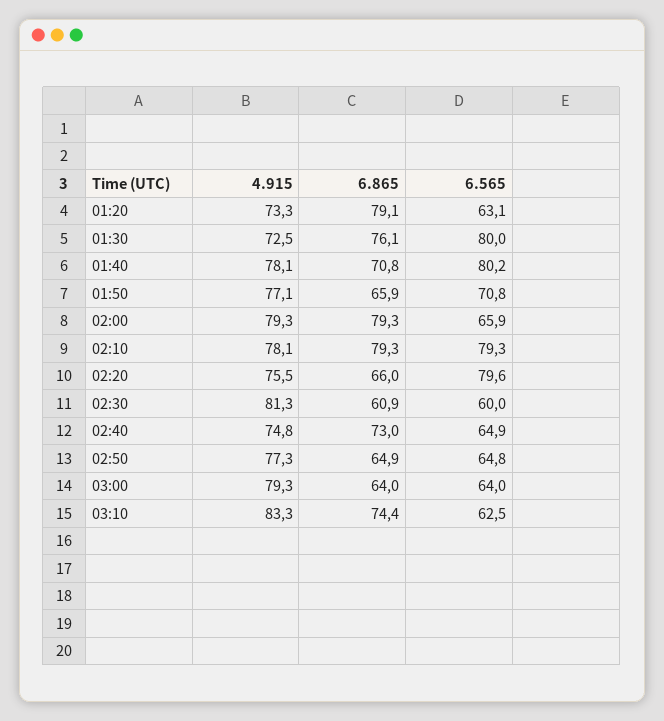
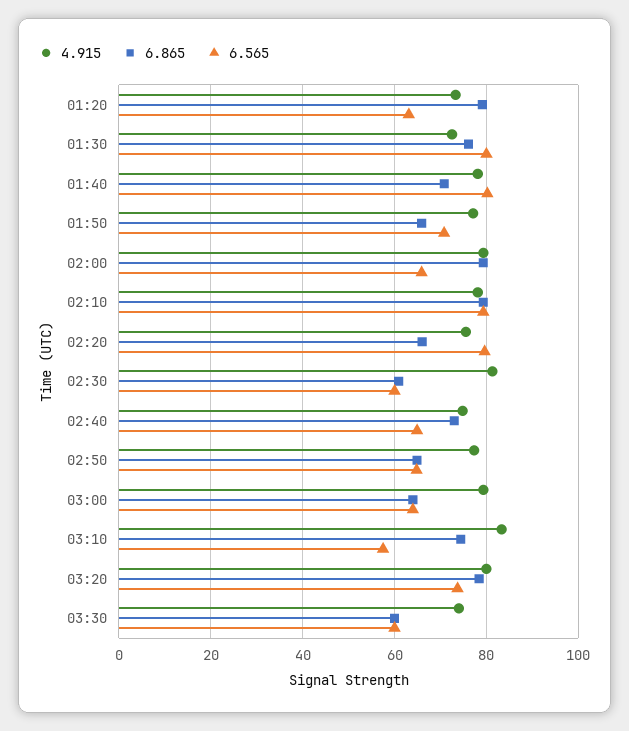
6.565, 03:10: 62.5 -> 58
4.915, 03:20: none -> 80
6.865, 03:20: none -> 78
6.565, 03:20: none -> 74
4.915, 03:30: none -> 74
6.865, 03:30: none -> 60
6.565, 03:30: none -> 60

